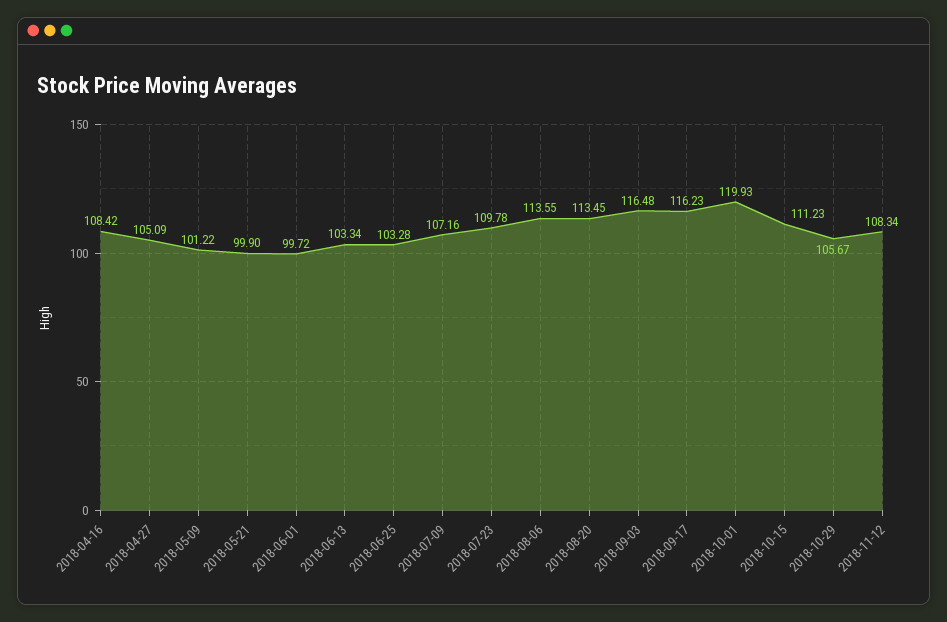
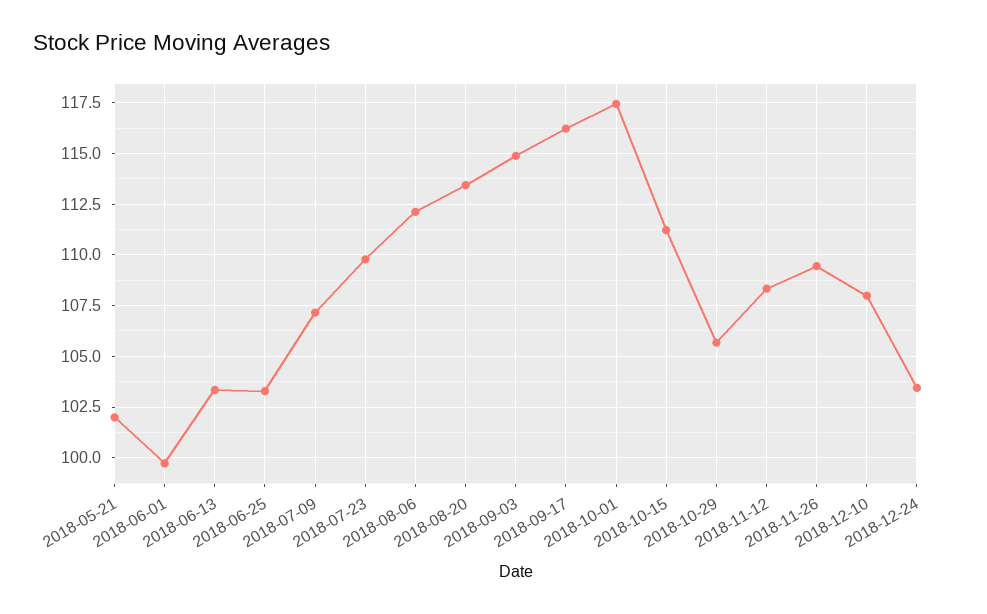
2018-04-16: 108.42 -> none
2018-04-27: 105.09 -> none
2018-05-09: 101.22 -> none
2018-05-21: 99.9 -> 102
2018-08-06: 113.55 -> 112
2018-09-03: 116.48 -> 115
2018-10-01: 119.93 -> 117.5
2018-11-26: none -> 109.5
2018-12-10: none -> 108
2018-12-24: none -> 103.5

